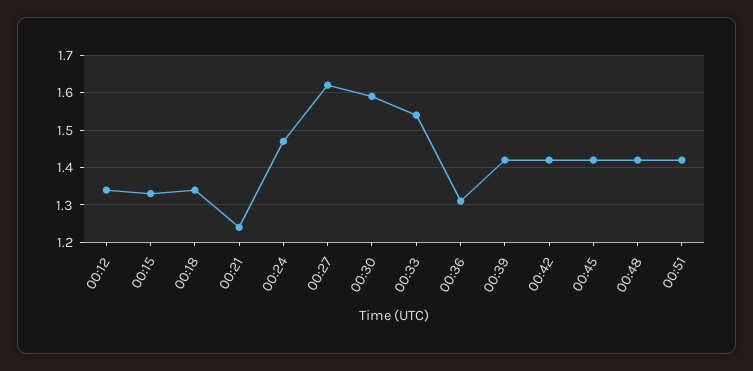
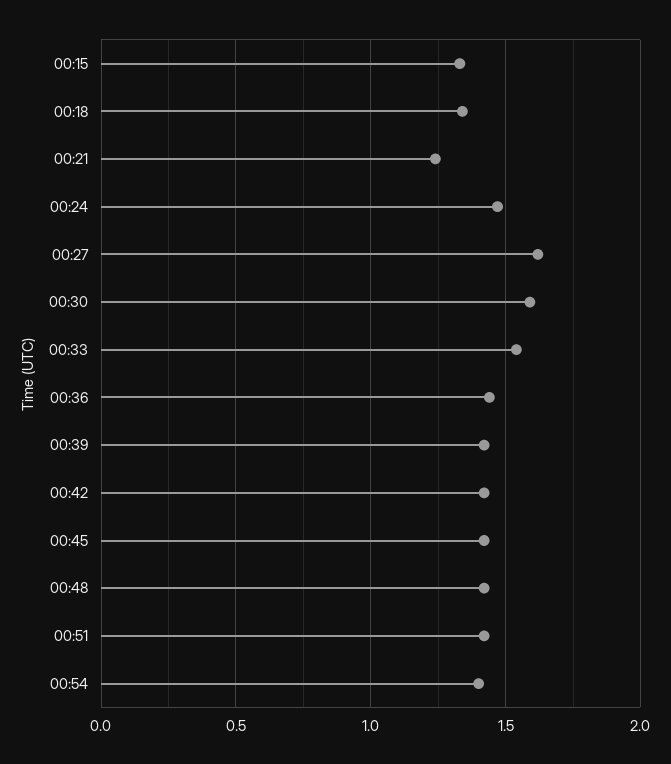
00:12: 1.35 -> none
00:36: 1.3 -> 1.45
00:54: none -> 1.4

